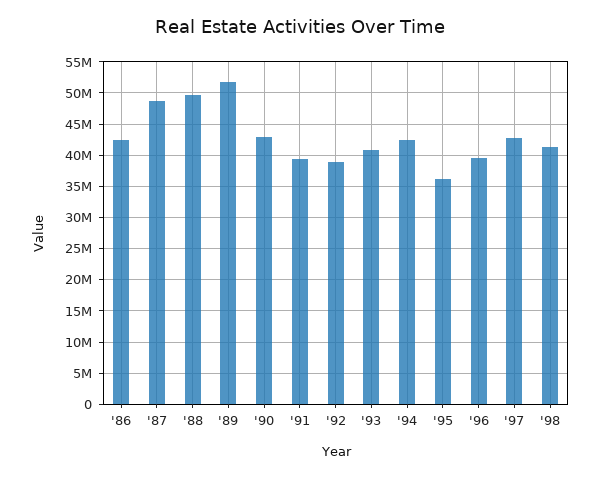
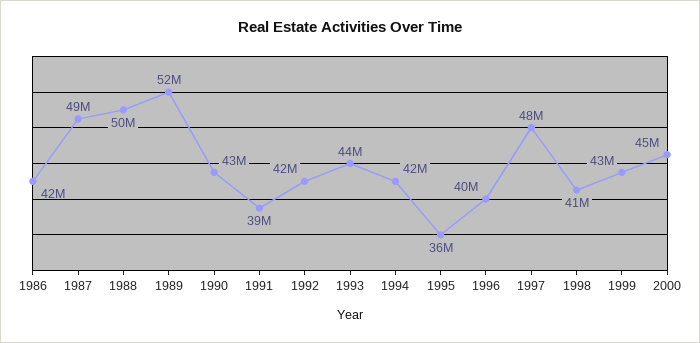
'92: 39000000 -> 42000000
'93: 41000000 -> 44000000
'97: 43000000 -> 48000000
1999: none -> 43000000
2000: none -> 45000000

